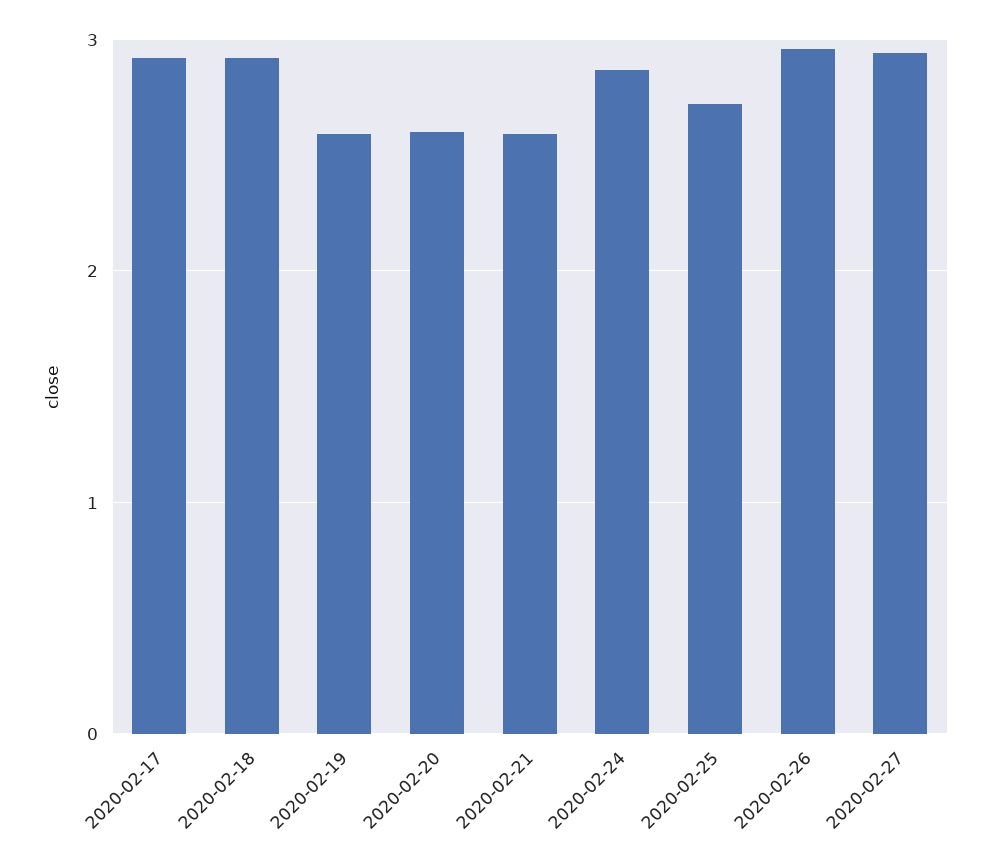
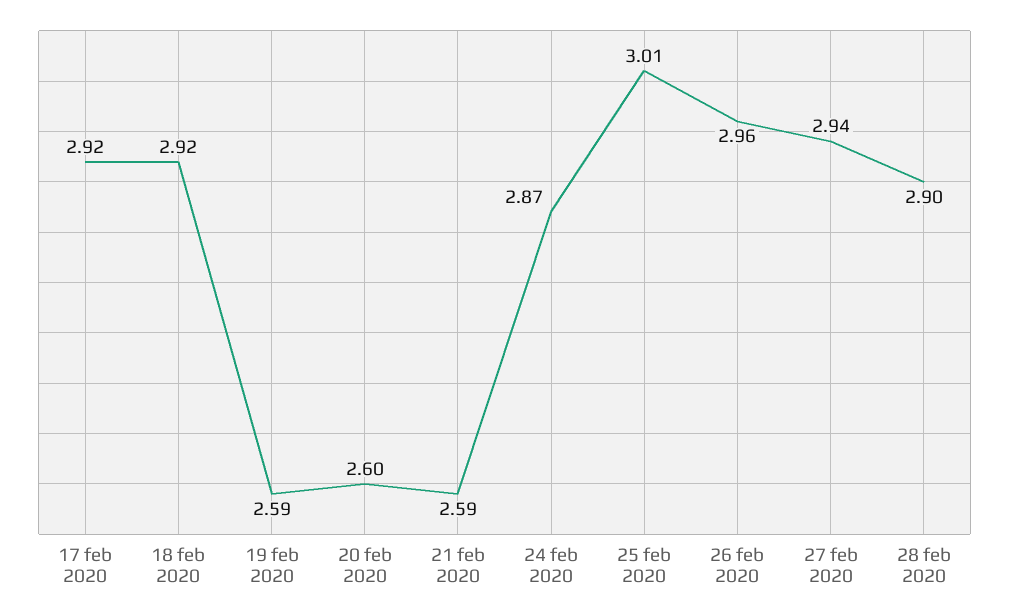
2020-02-25: 2.7 -> 3.01
28 feb 2020: none -> 2.9

